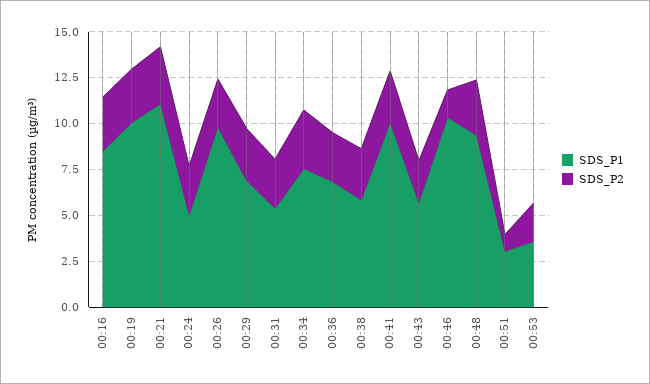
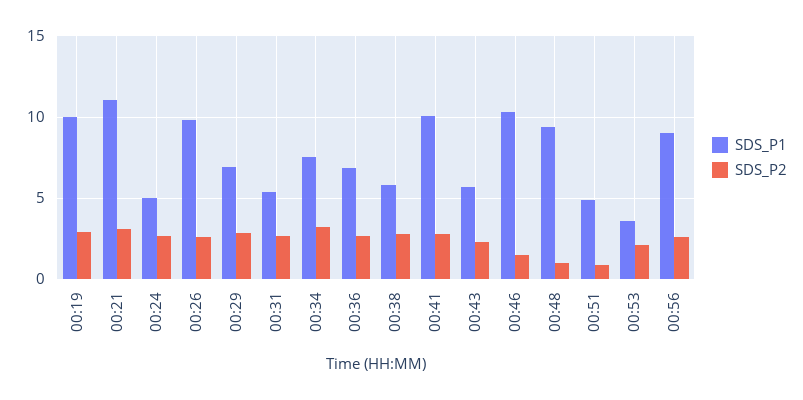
SDS_P1, 00:16: 8.5 -> none
SDS_P2, 00:16: 3 -> none
SDS_P2, 00:48: 3 -> 1
SDS_P1, 00:51: 3 -> 5
SDS_P1, 00:56: none -> 9
SDS_P2, 00:56: none -> 2.5

